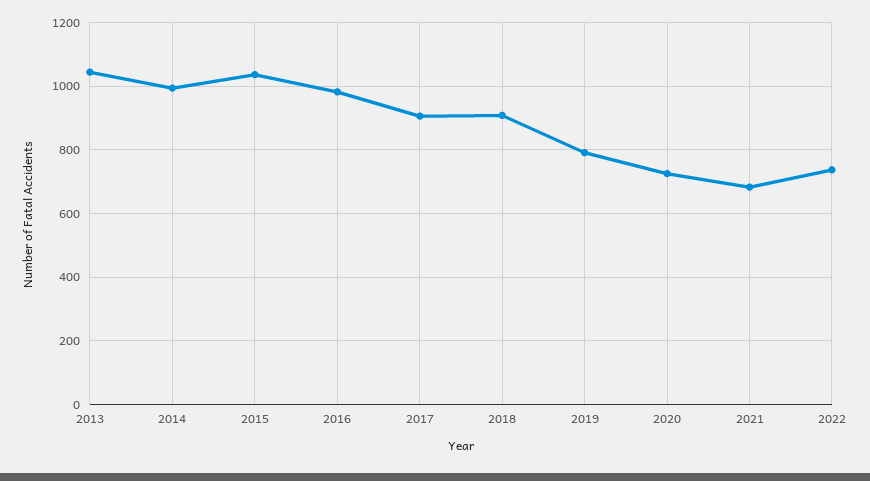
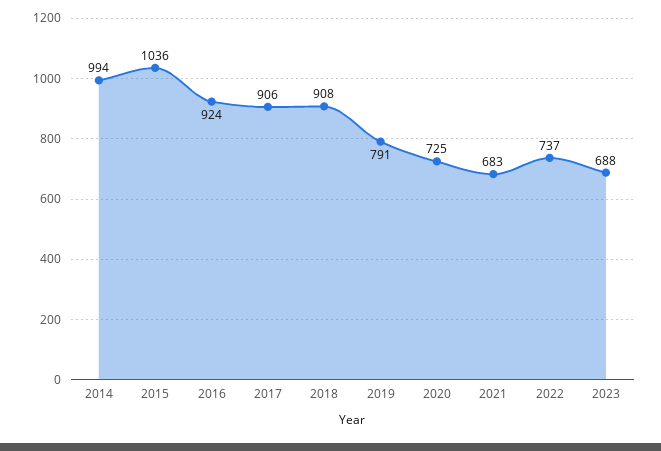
2013: 1040 -> none
2016: 980 -> 924
2023: none -> 688

